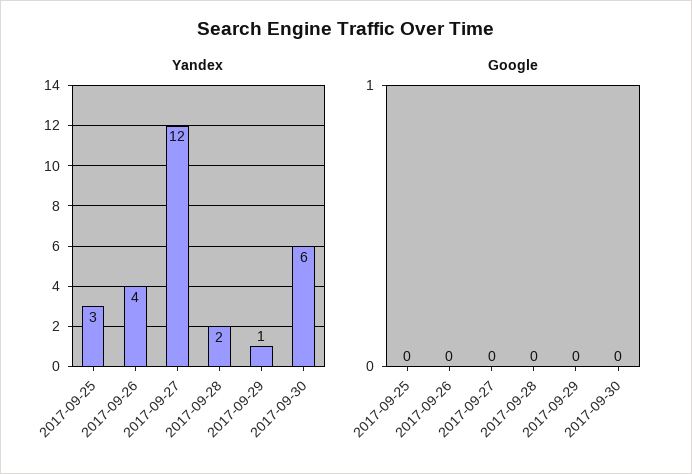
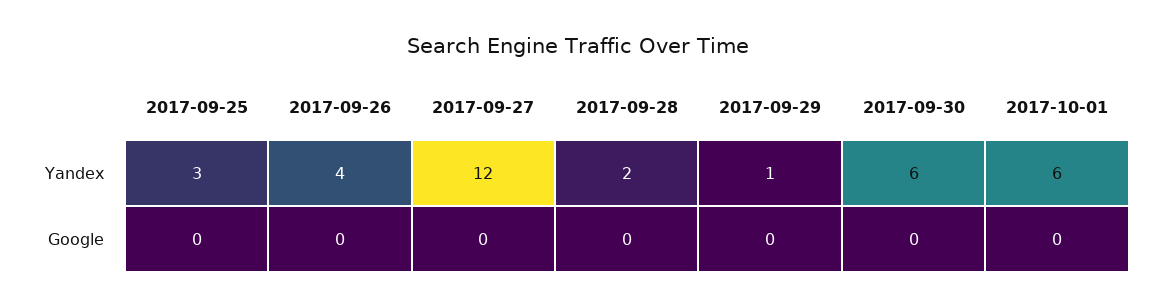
Yandex, 2017-10-01: none -> 6
Google, 2017-10-01: none -> 0

